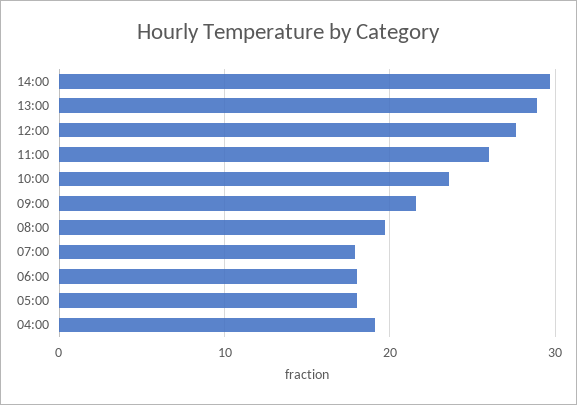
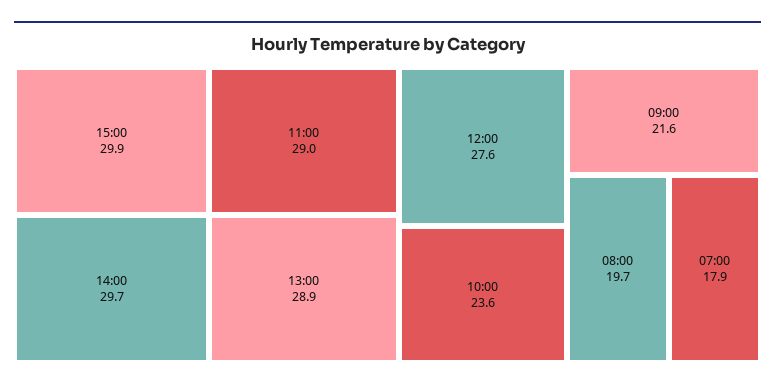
11:00: 26 -> 29
06:00: 18 -> none
05:00: 18 -> none
04:00: 19 -> none
15:00: none -> 29.9

